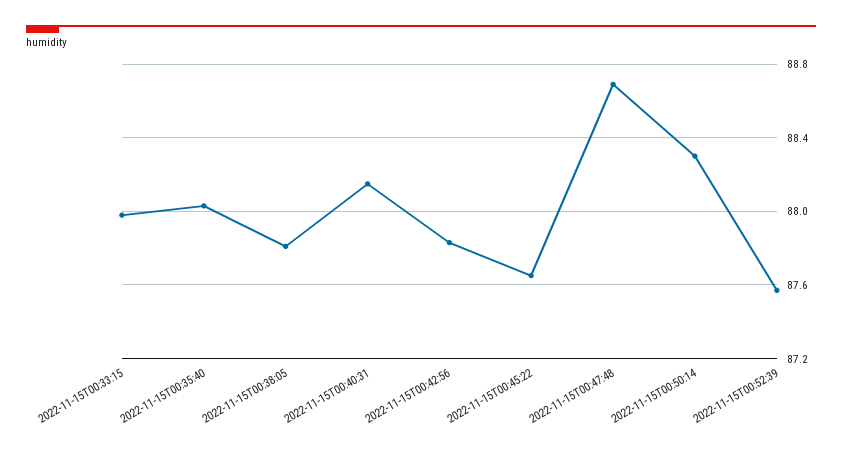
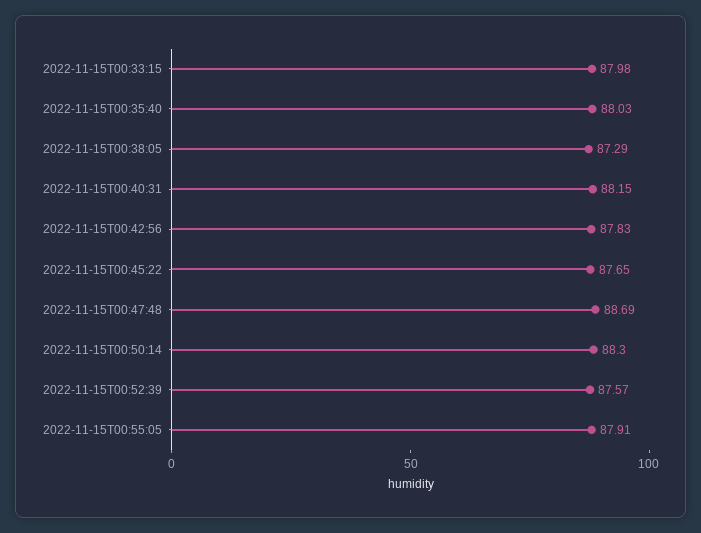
2022-11-15T00:38:05: 87.8 -> 87.29
2022-11-15T00:55:05: none -> 87.91

